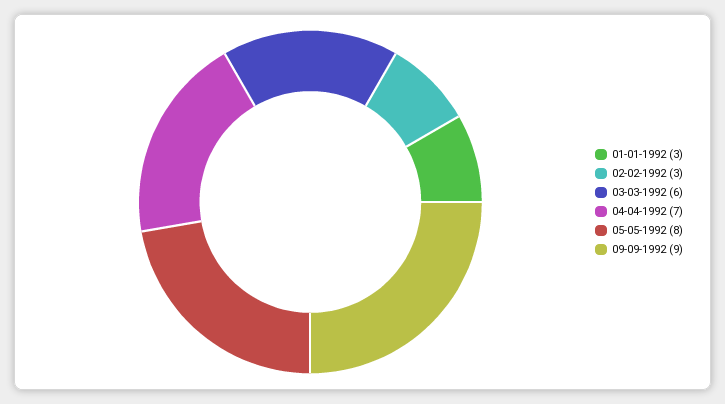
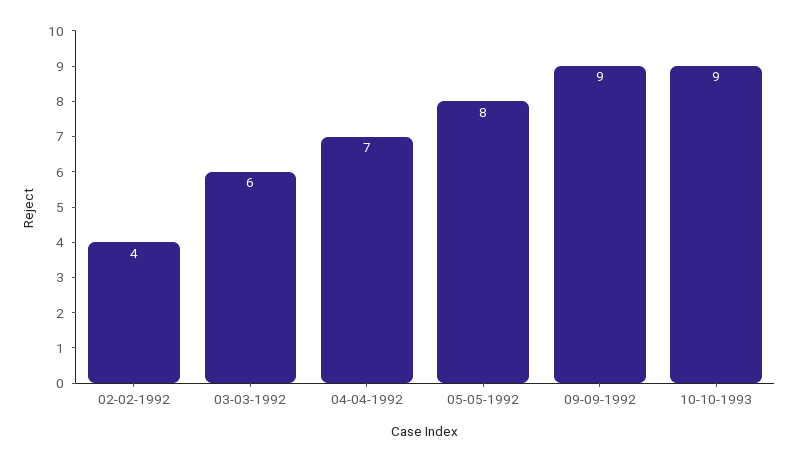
01-01-1992: 3 -> none
02-02-1992: 3 -> 4
10-10-1993: none -> 9

